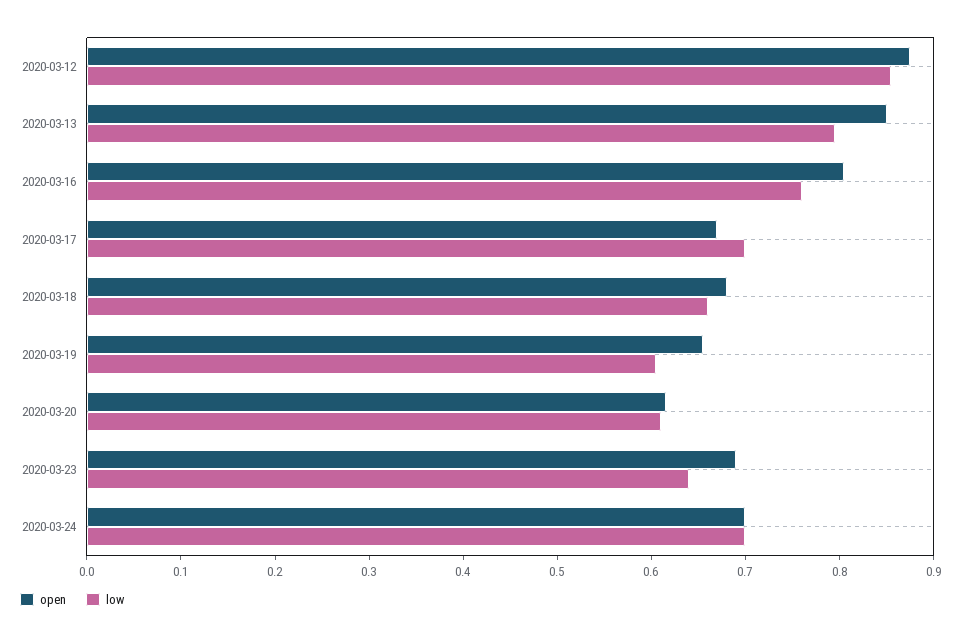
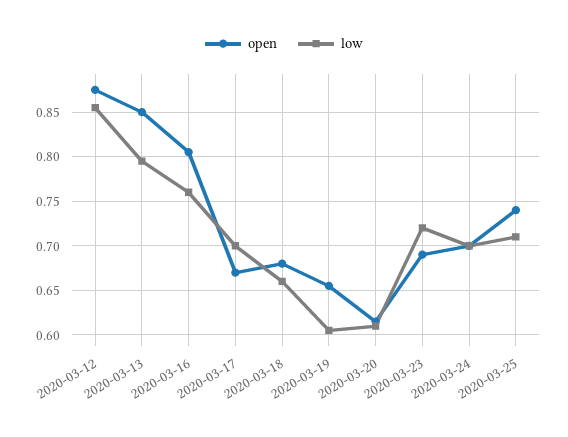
low, 2020-03-23: 0.64 -> 0.72
open, 2020-03-25: none -> 0.74
low, 2020-03-25: none -> 0.71

